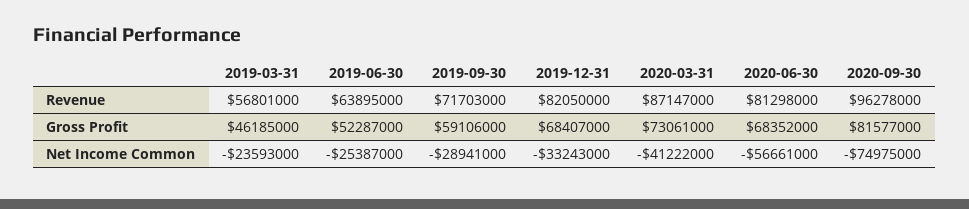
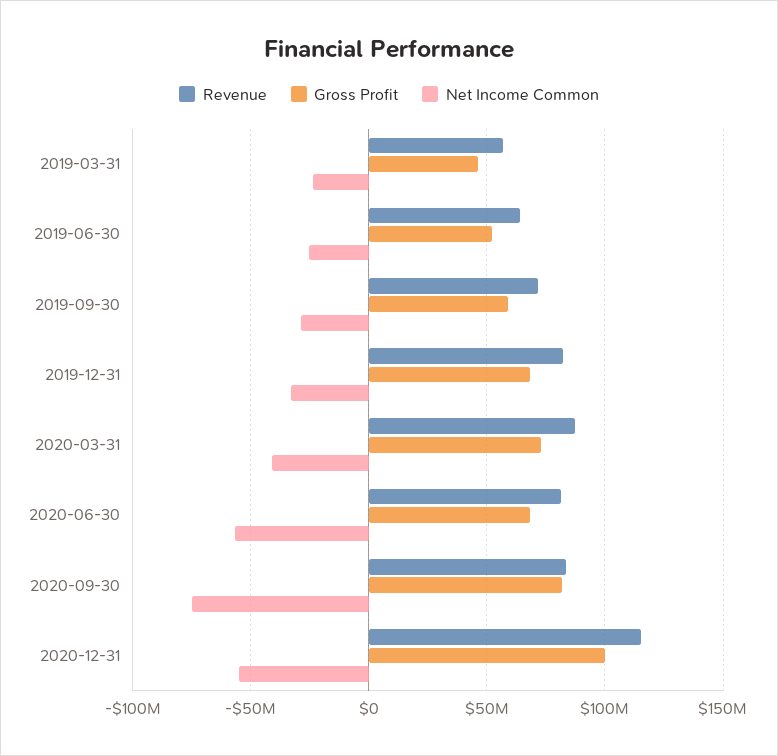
Revenue, 2020-09-30: 96278000 -> 85000000
Revenue, 2020-12-31: none -> 115000000
Gross Profit, 2020-12-31: none -> 100000000
Net Income Common, 2020-12-31: none -> -55000000

